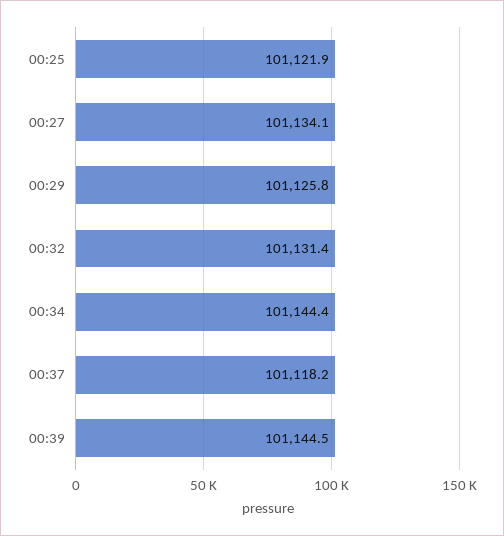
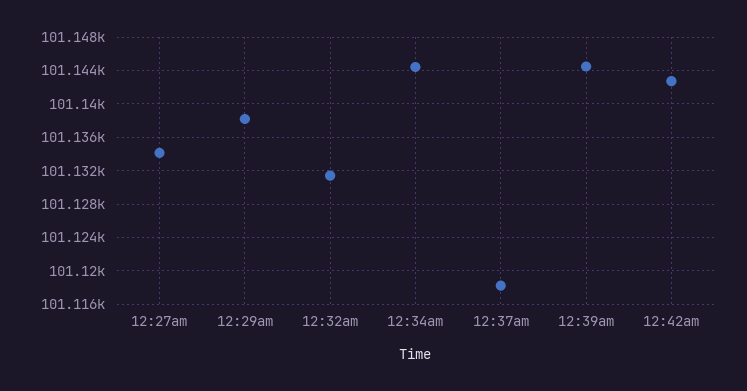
00:25: 101121.9 -> none
00:29: 101125.8 -> 101138
12:42am: none -> 101143

